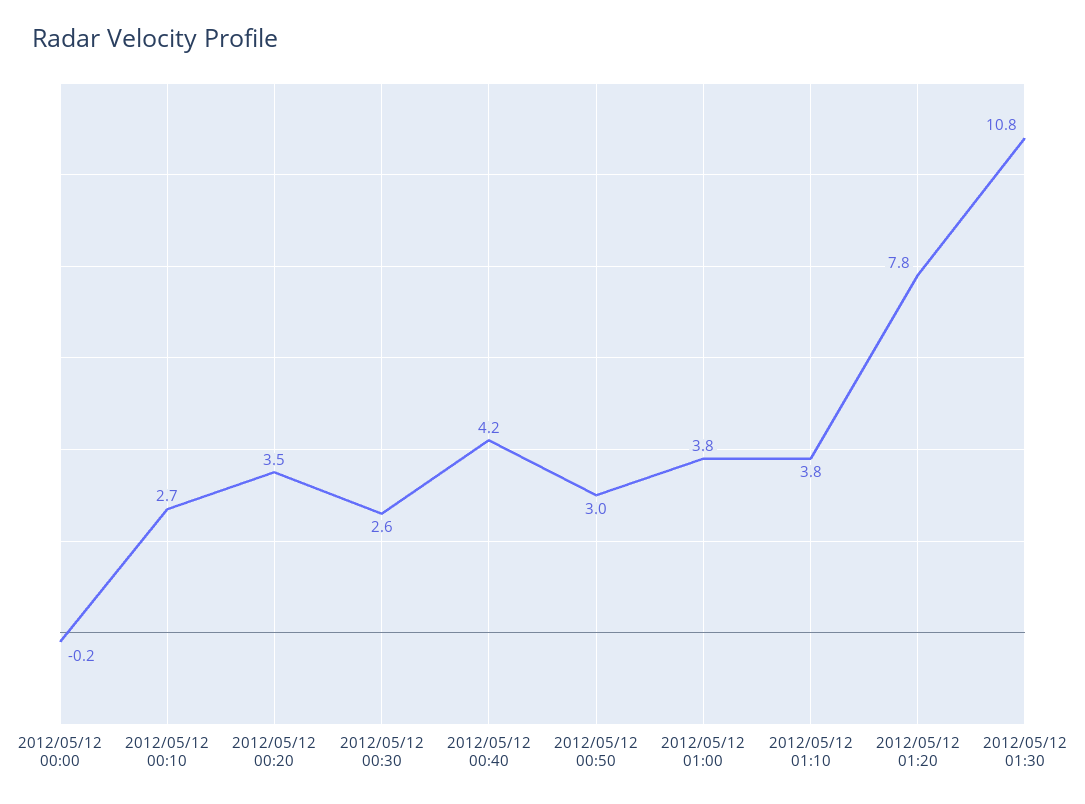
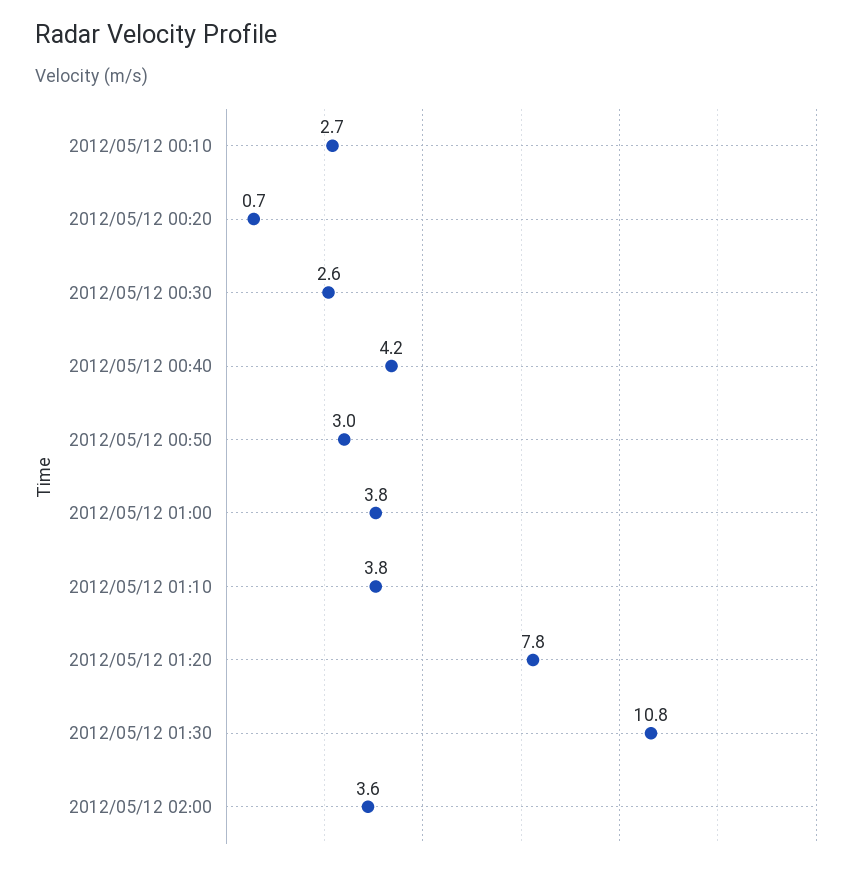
2012/05/12 00:00: -0.2 -> none
2012/05/12 00:20: 3.5 -> 0.7
2012/05/12 02:00: none -> 3.6

